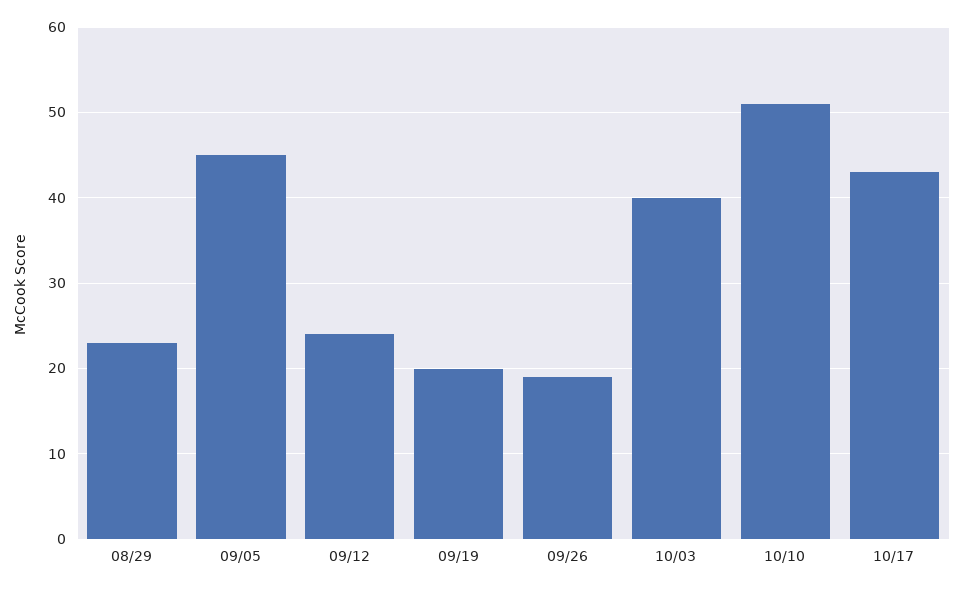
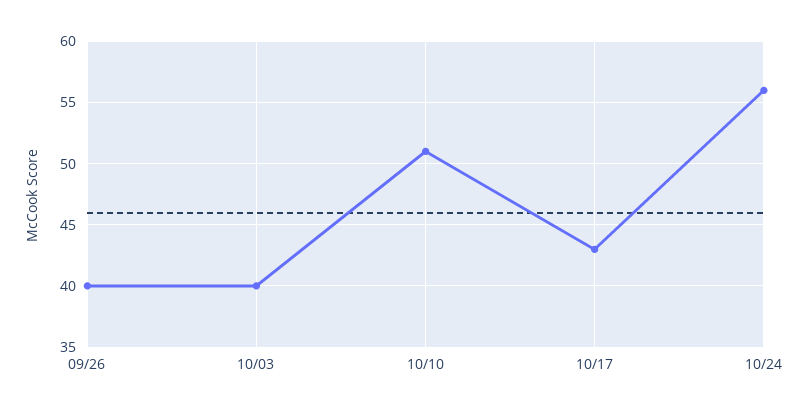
08/29: 23 -> none
09/05: 45 -> none
09/12: 24 -> none
09/19: 20 -> none
09/26: 19 -> 40
10/24: none -> 56

